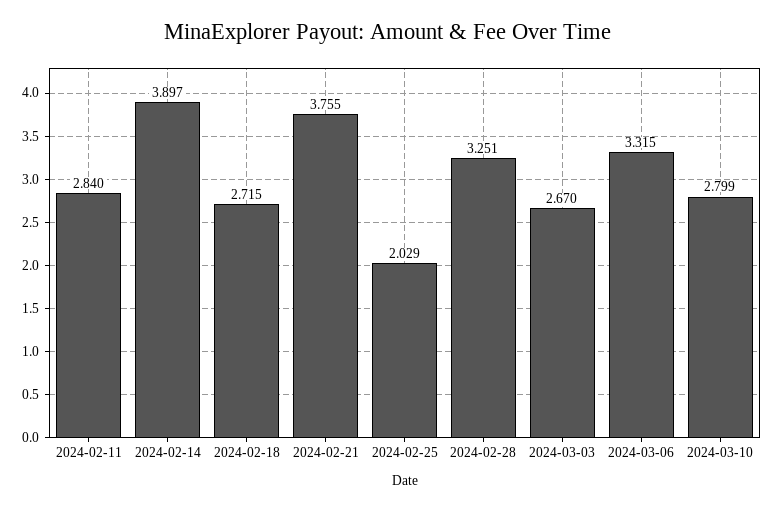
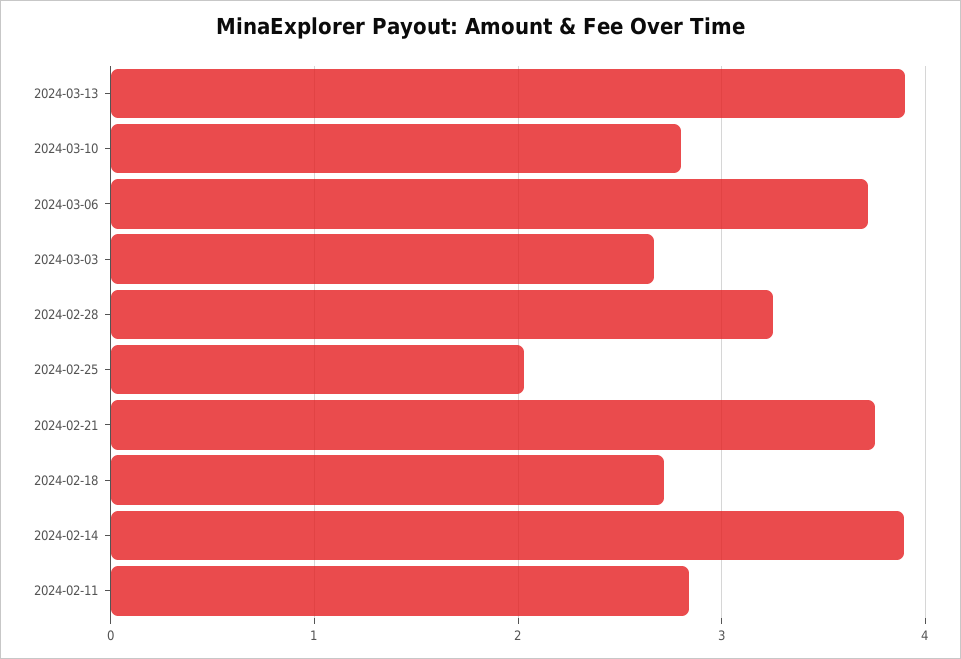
2024-03-06: 3.315 -> 3.7
2024-03-13: none -> 3.9

